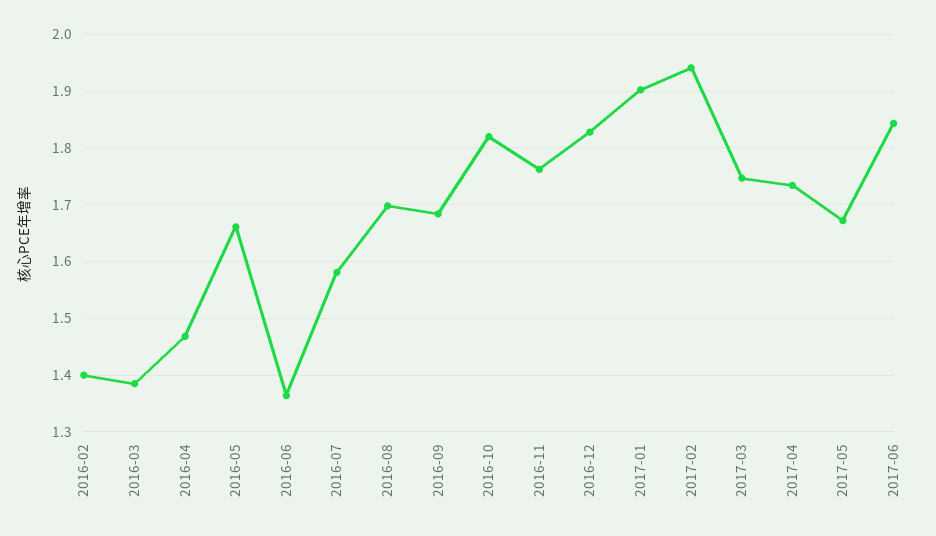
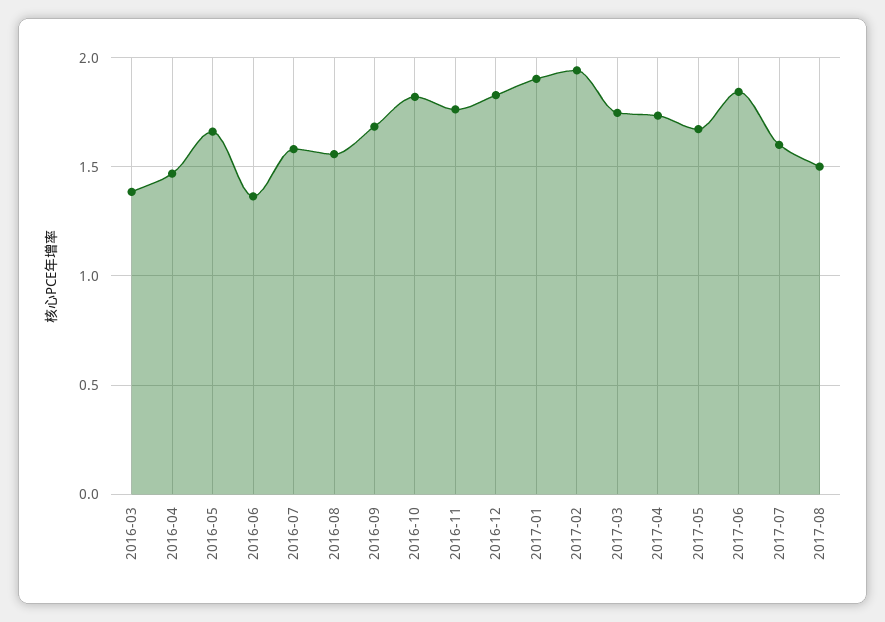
2016-02: 1.4 -> none
2016-08: 1.7 -> 1.55
2017-07: none -> 1.6
2017-08: none -> 1.5

